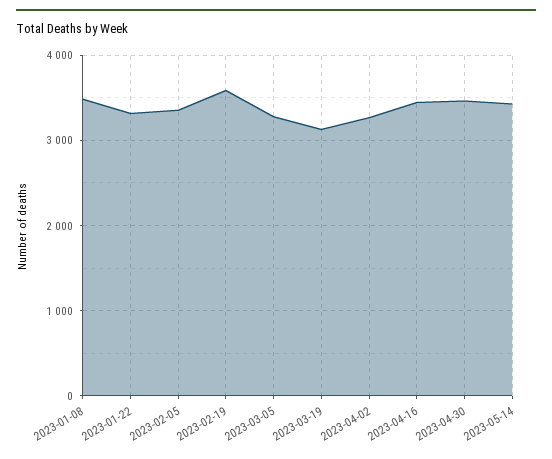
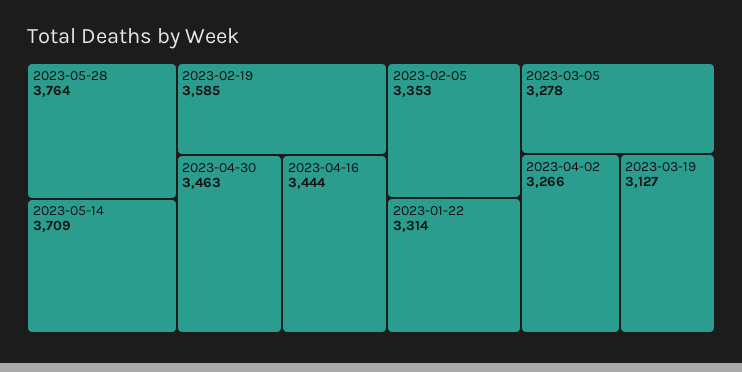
2023-01-08: 3500 -> none
2023-05-14: 3400 -> 3709
2023-05-28: none -> 3764

